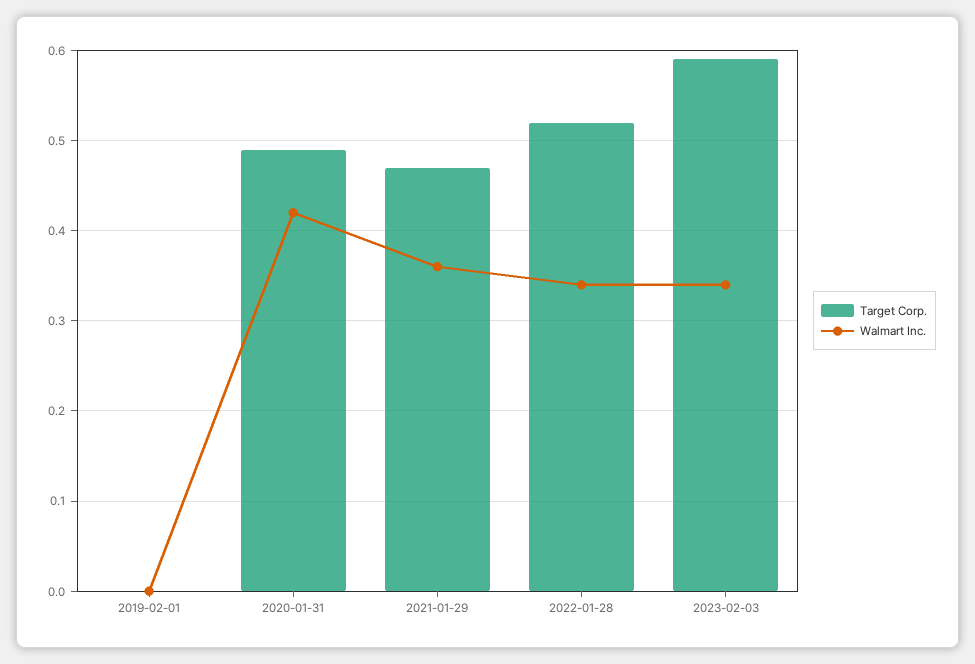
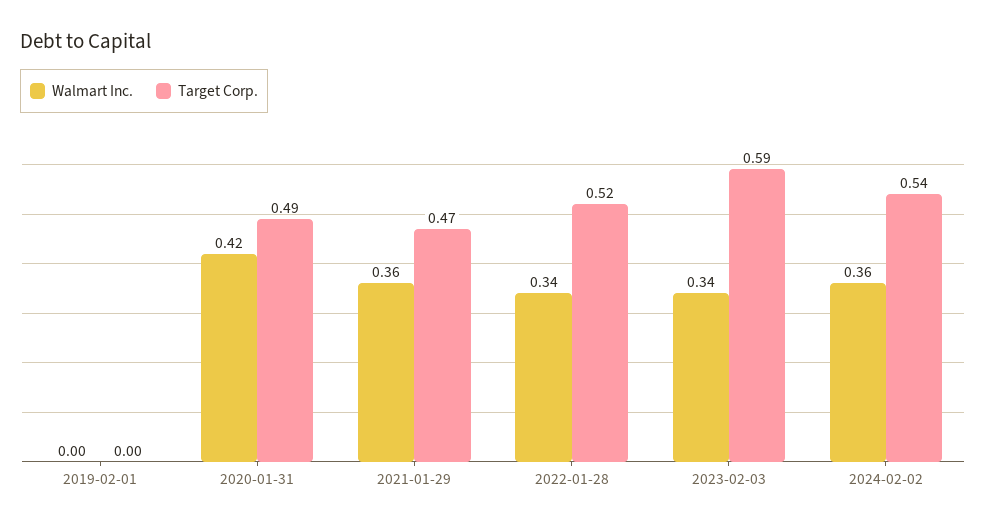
Walmart Inc., 2024-02-02: none -> 0.36
Target Corp., 2024-02-02: none -> 0.54

